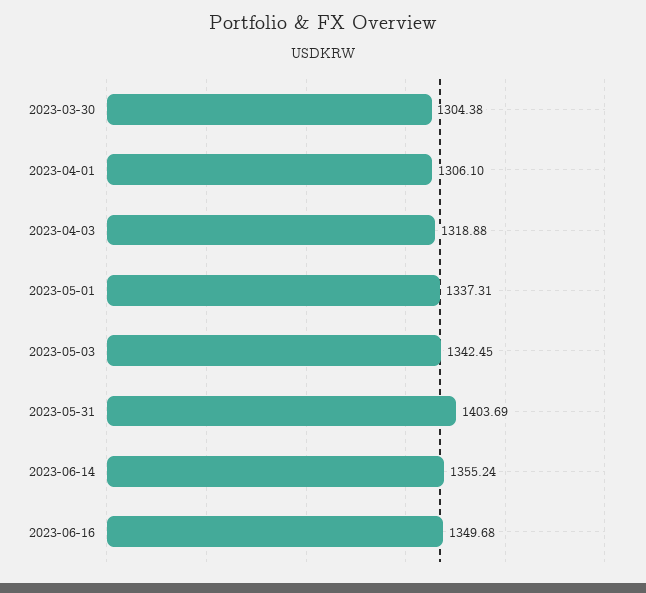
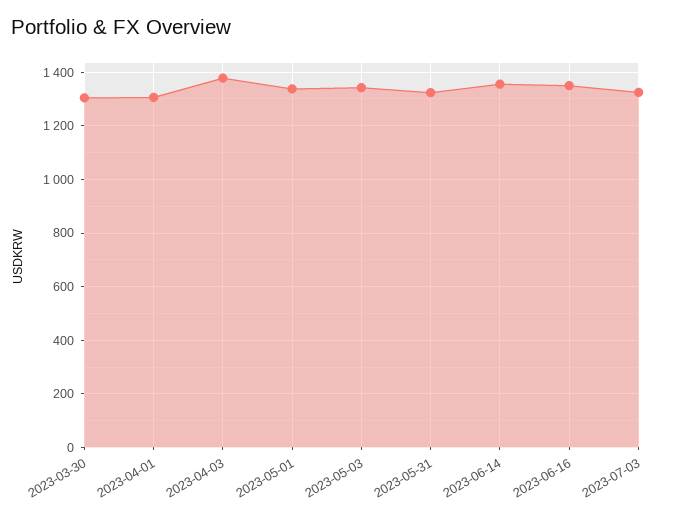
2023-04-03: 1318.88 -> 1375
2023-05-31: 1403.69 -> 1325
2023-07-03: none -> 1325

